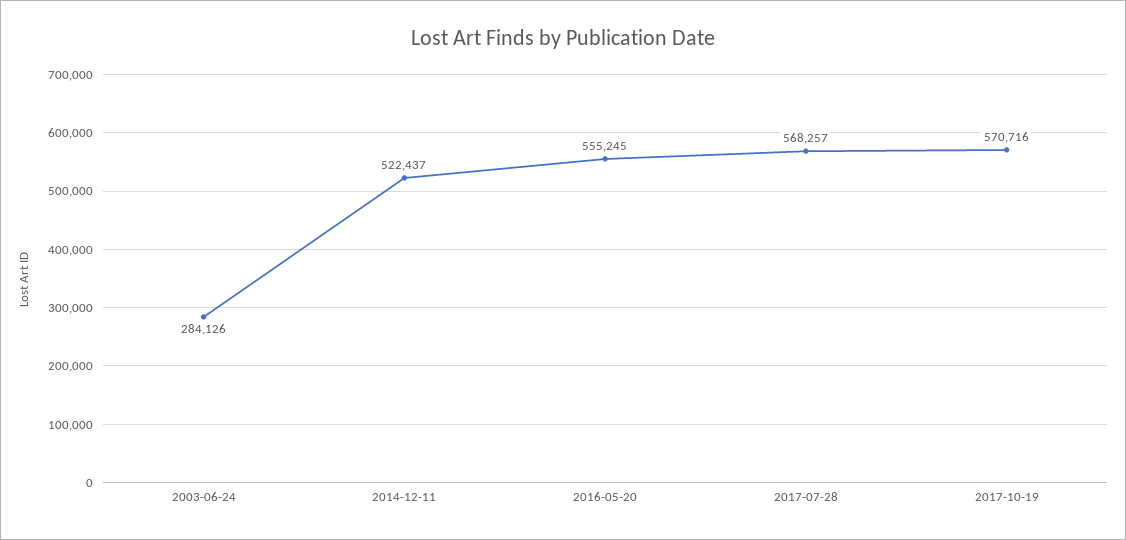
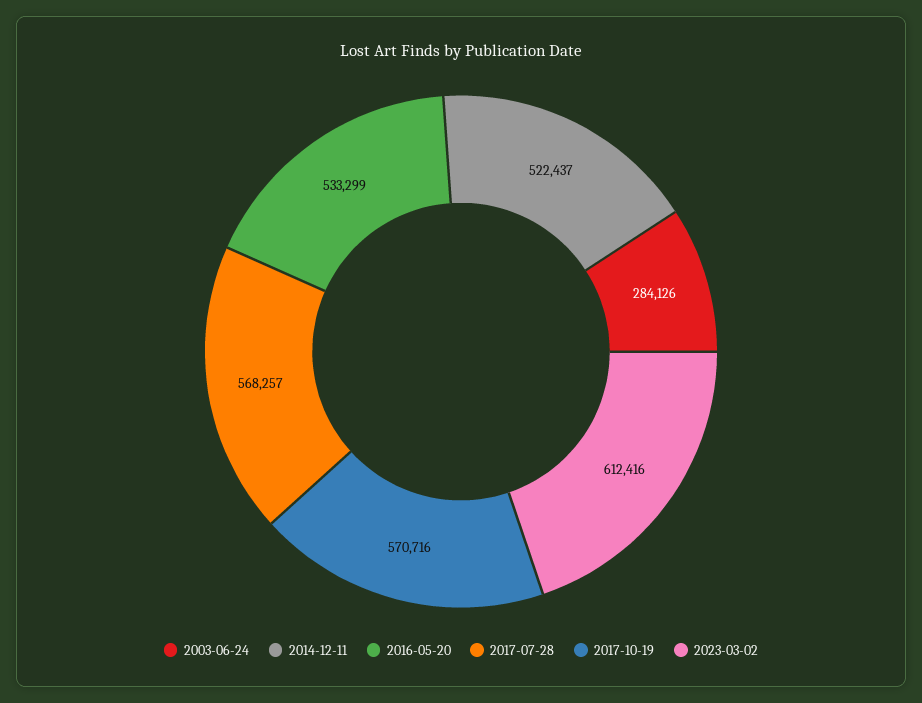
2016-05-20: 555245 -> 533299
2023-03-02: none -> 612416

